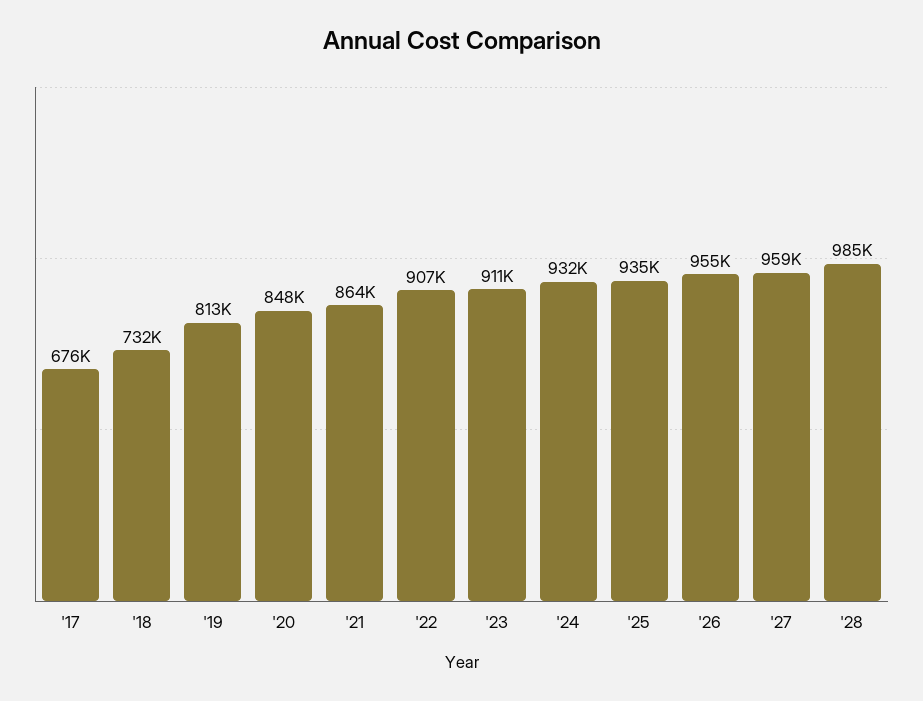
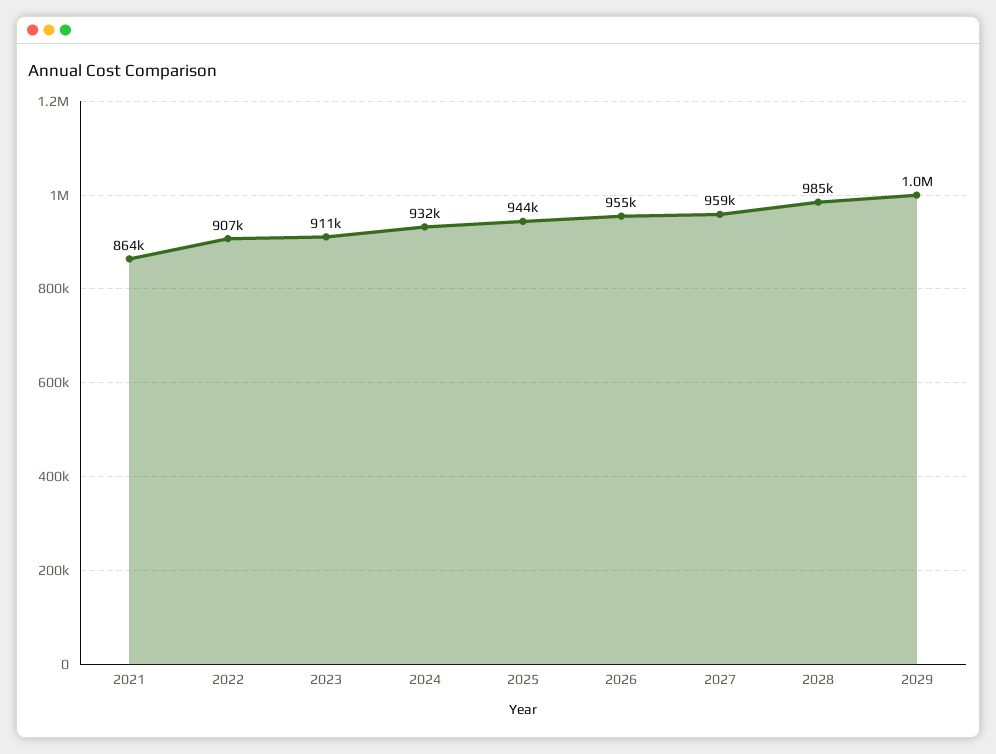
'17: 676000 -> none
'18: 732000 -> none
'19: 813000 -> none
'20: 848000 -> none
'25: 935000 -> 944000
2029: none -> 1000000

